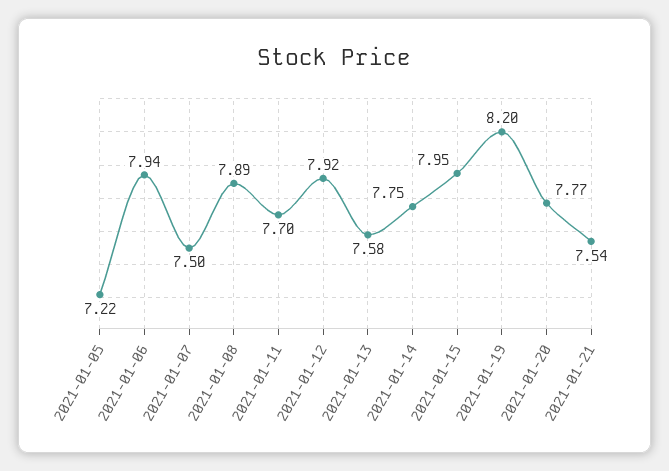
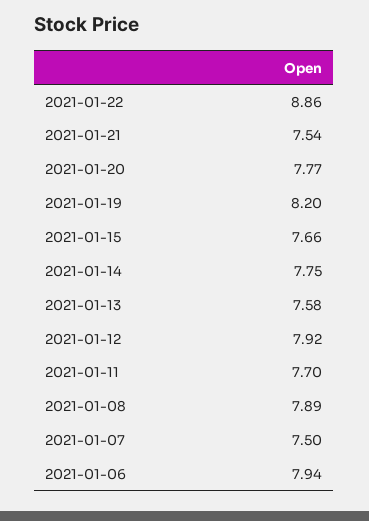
2021-01-05: 7.22 -> none
2021-01-15: 7.95 -> 7.66
2021-01-22: none -> 8.86

